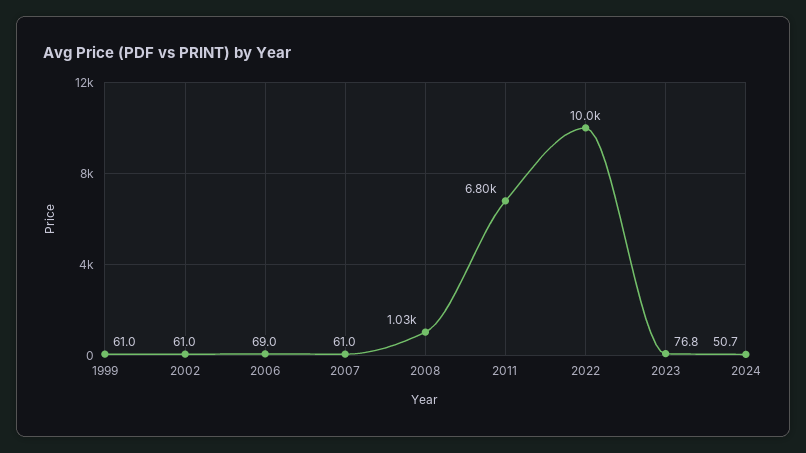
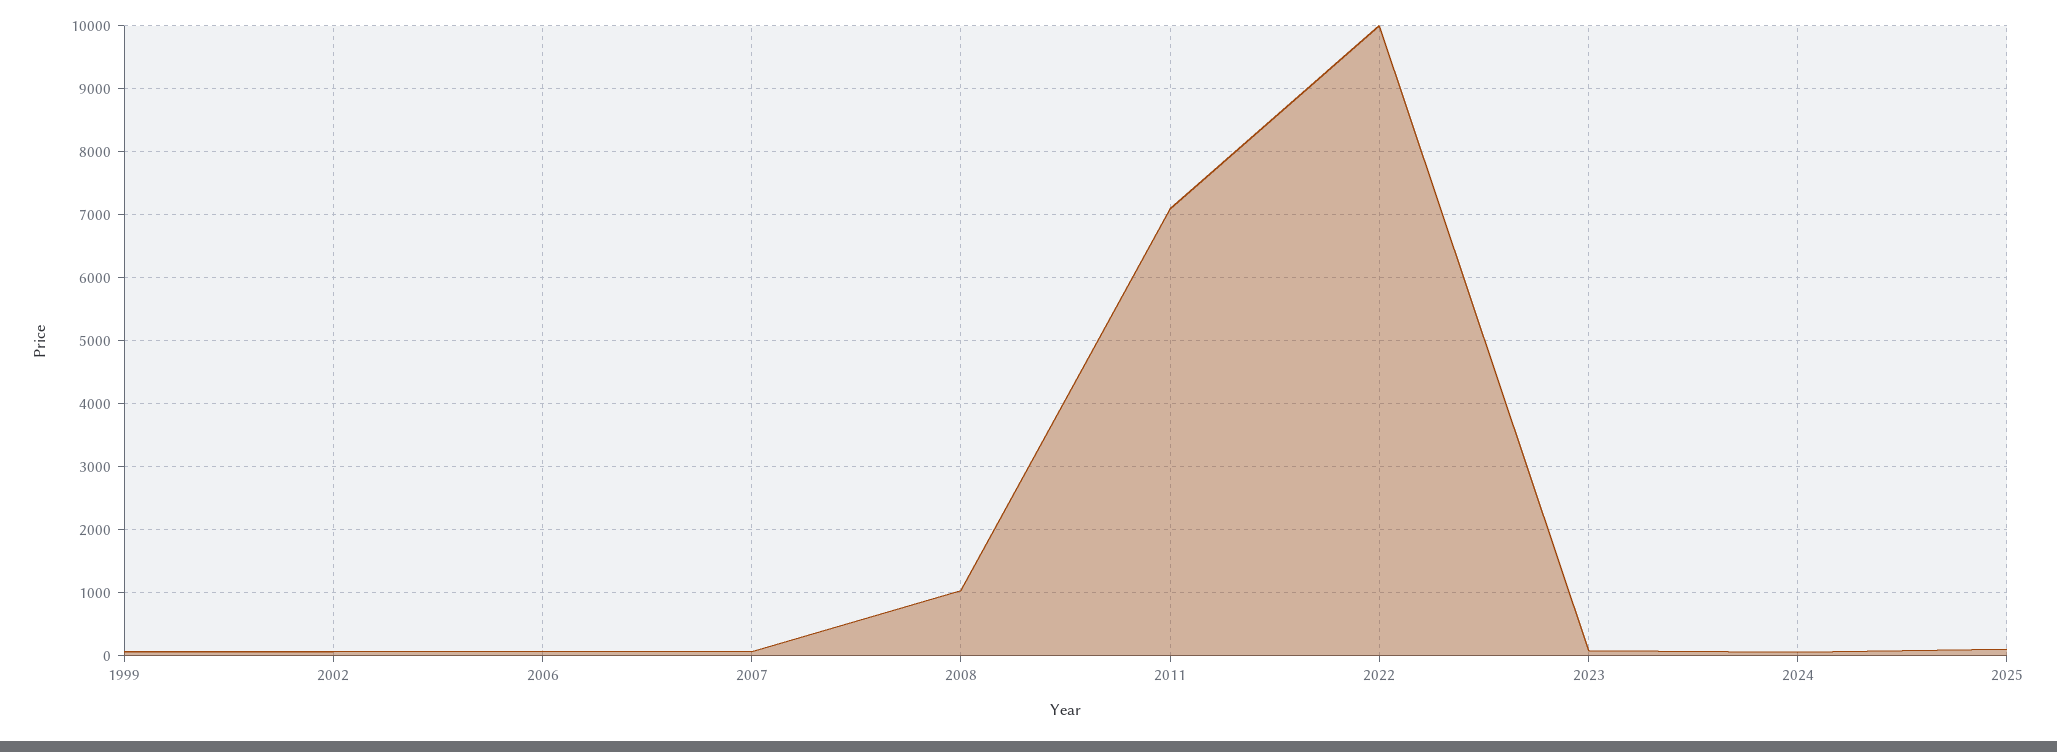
2011: 6800 -> 7100
2025: none -> 100

